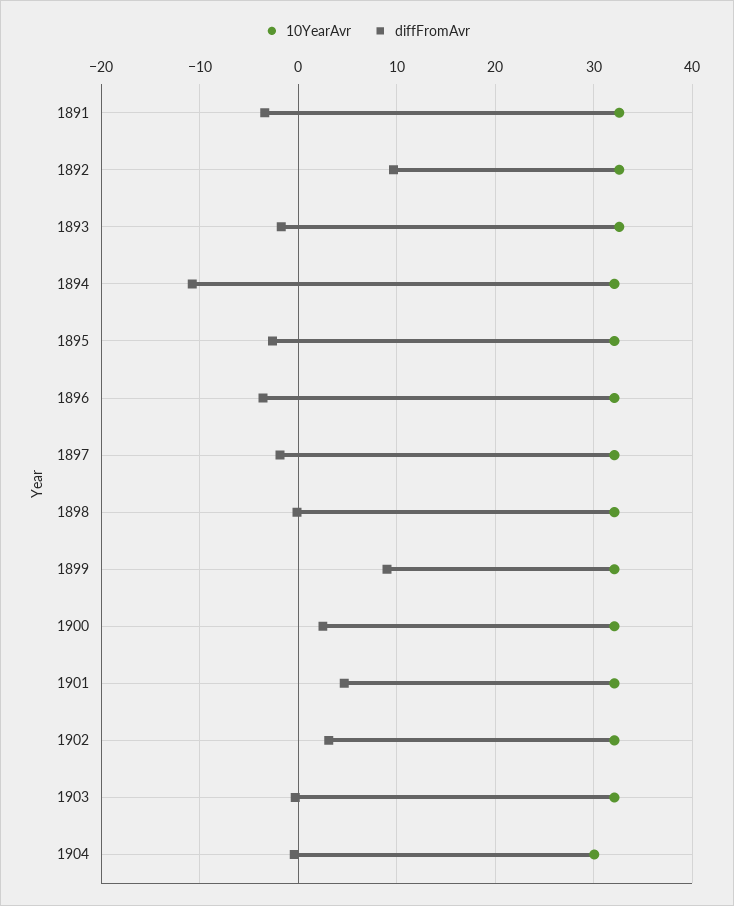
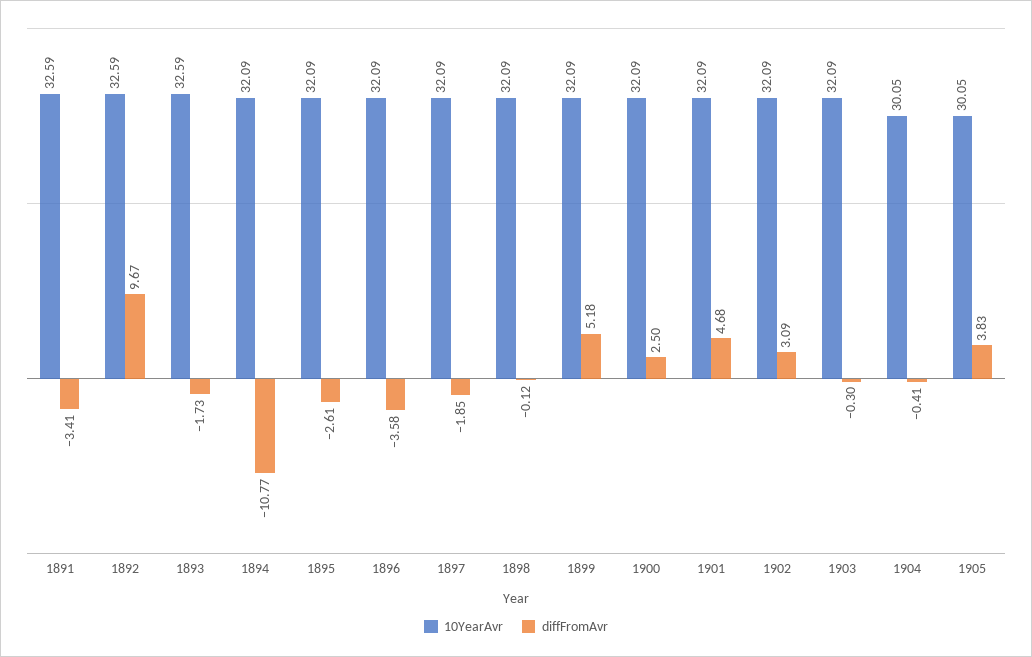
diffFromAvr, 1899: 9 -> 5.18
10YearAvr, 1905: none -> 30.05
diffFromAvr, 1905: none -> 3.83

